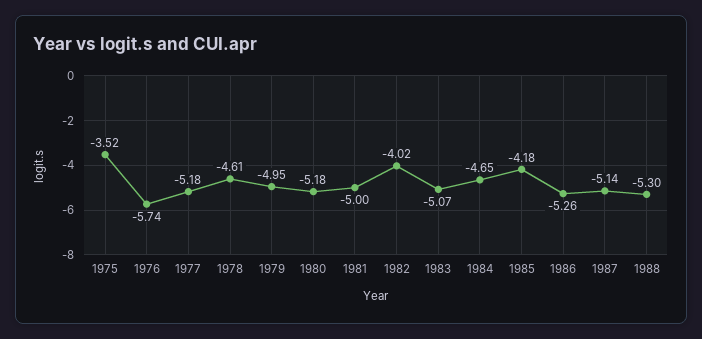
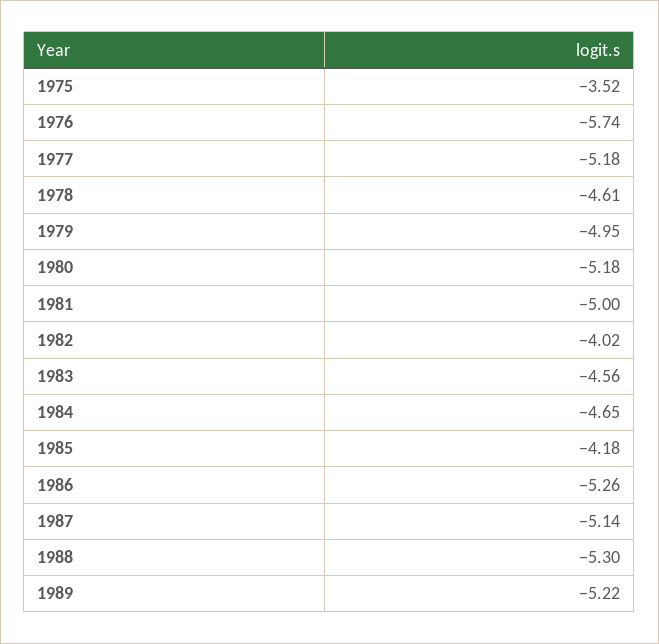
1983: -5.07 -> -4.56
1989: none -> -5.22

